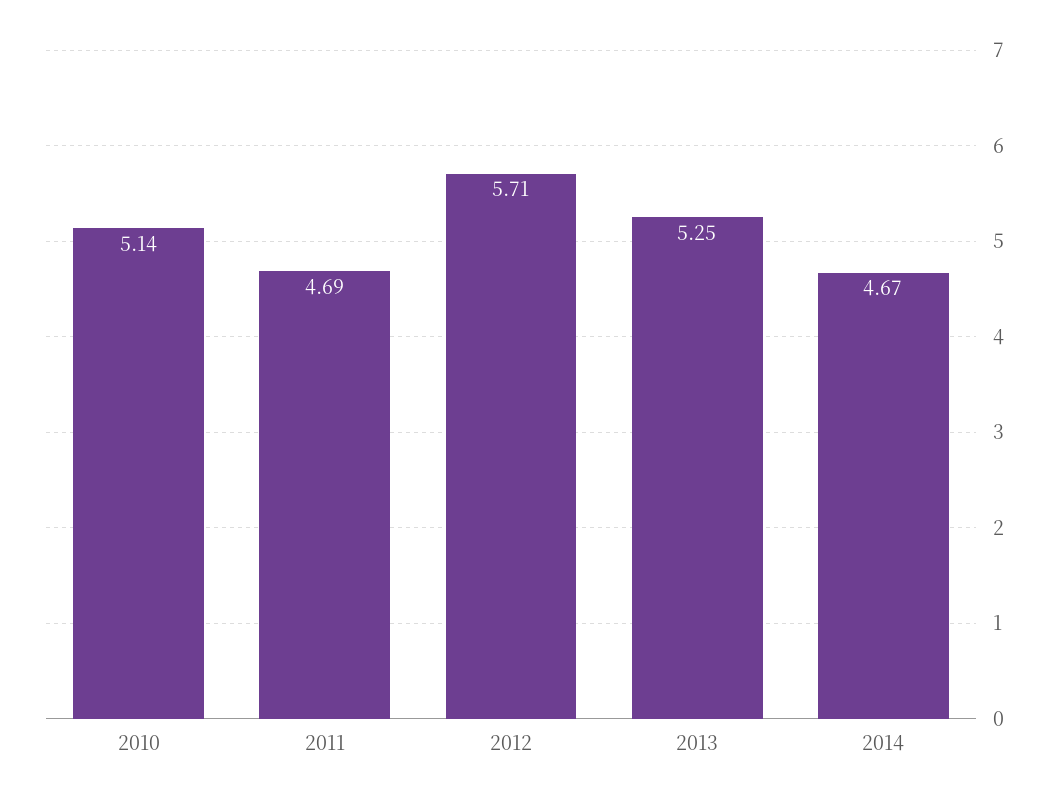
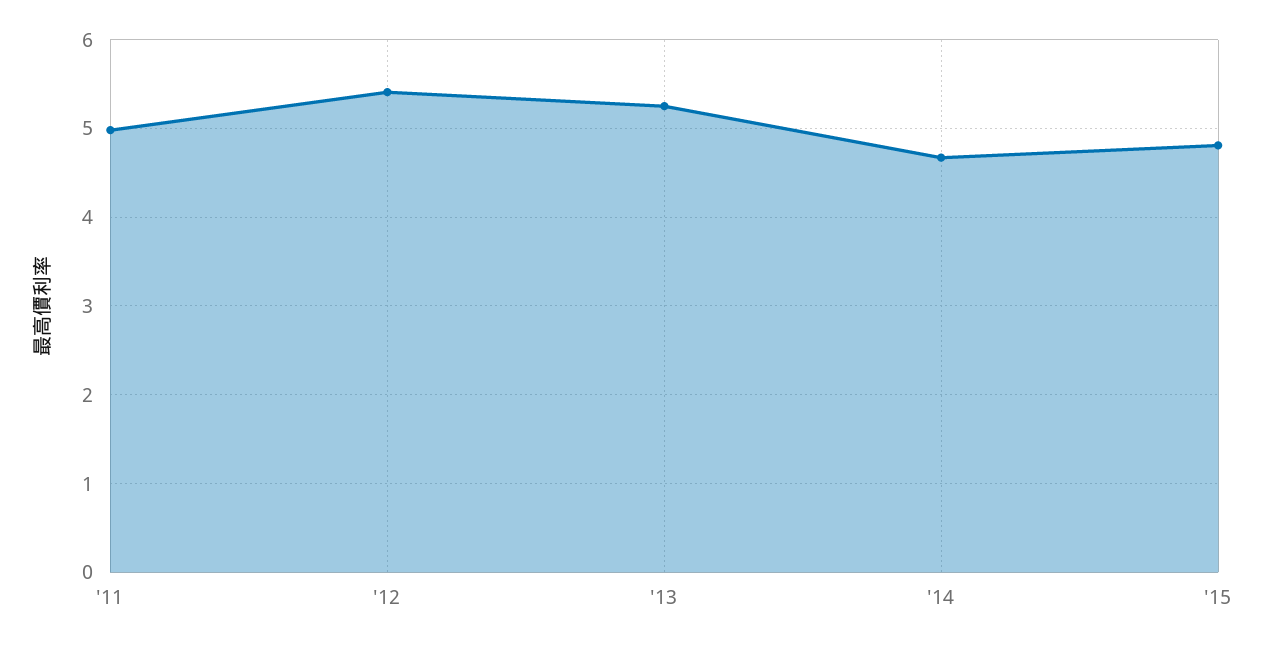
2010: 5.14 -> none
2011: 4.69 -> 5
2012: 5.71 -> 5.4
'15: none -> 4.8

